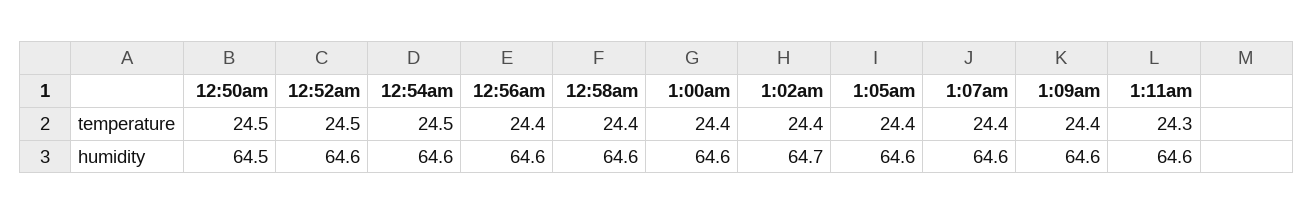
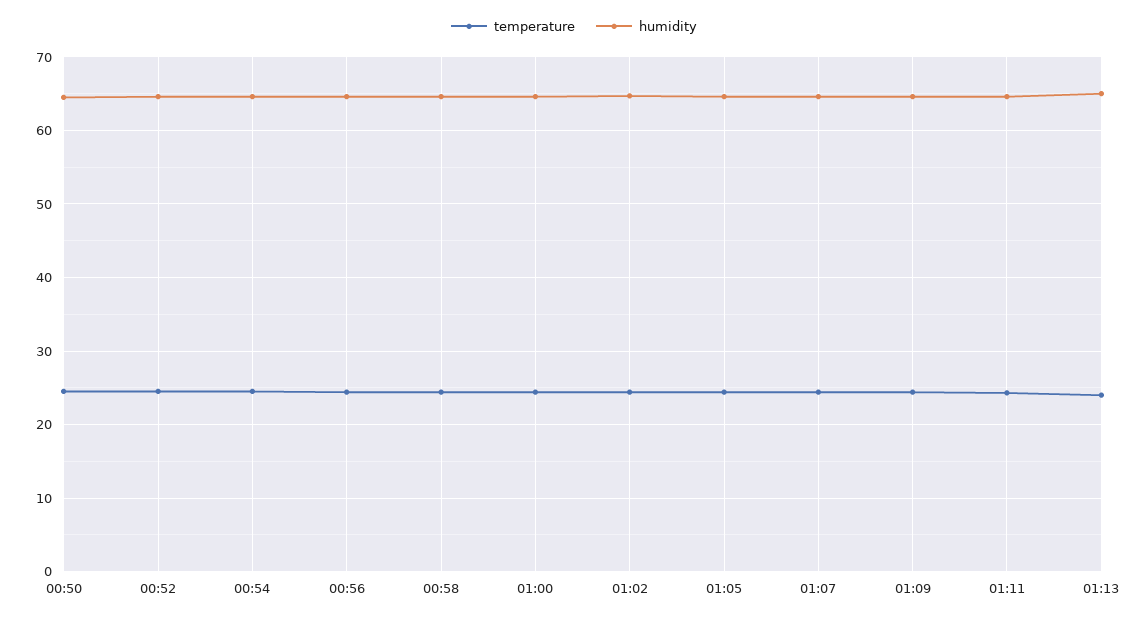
temperature, 01:13: none -> 24
humidity, 01:13: none -> 65

